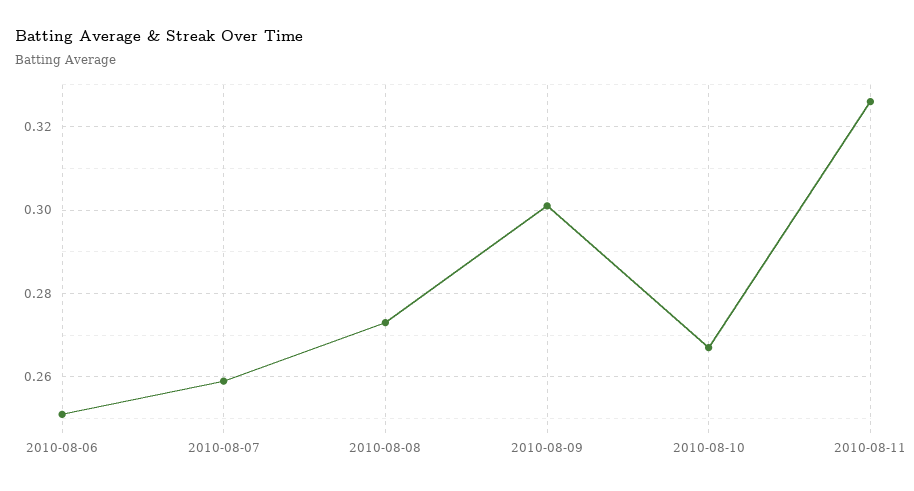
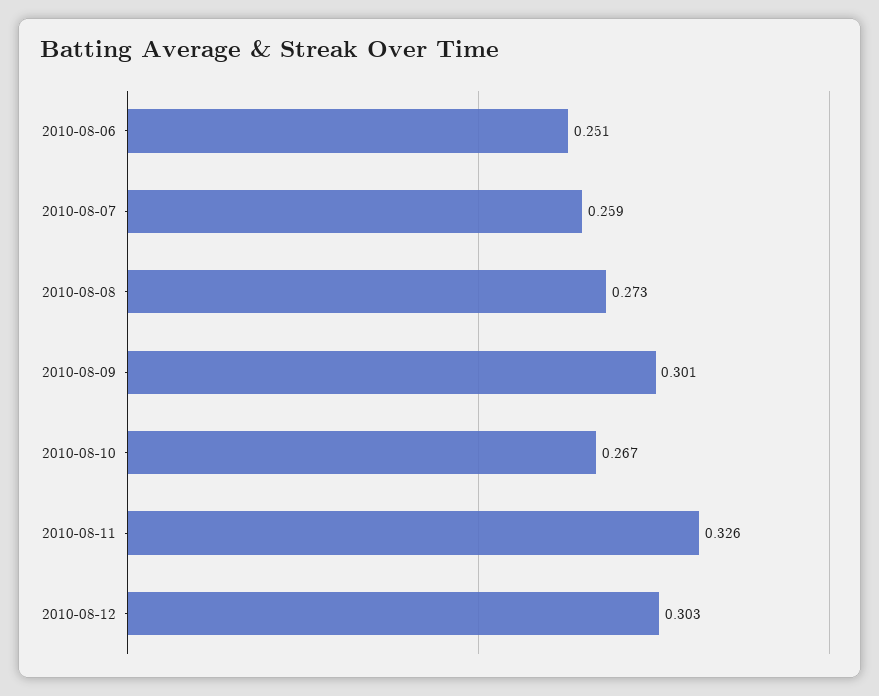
2010-08-12: none -> 0.303

